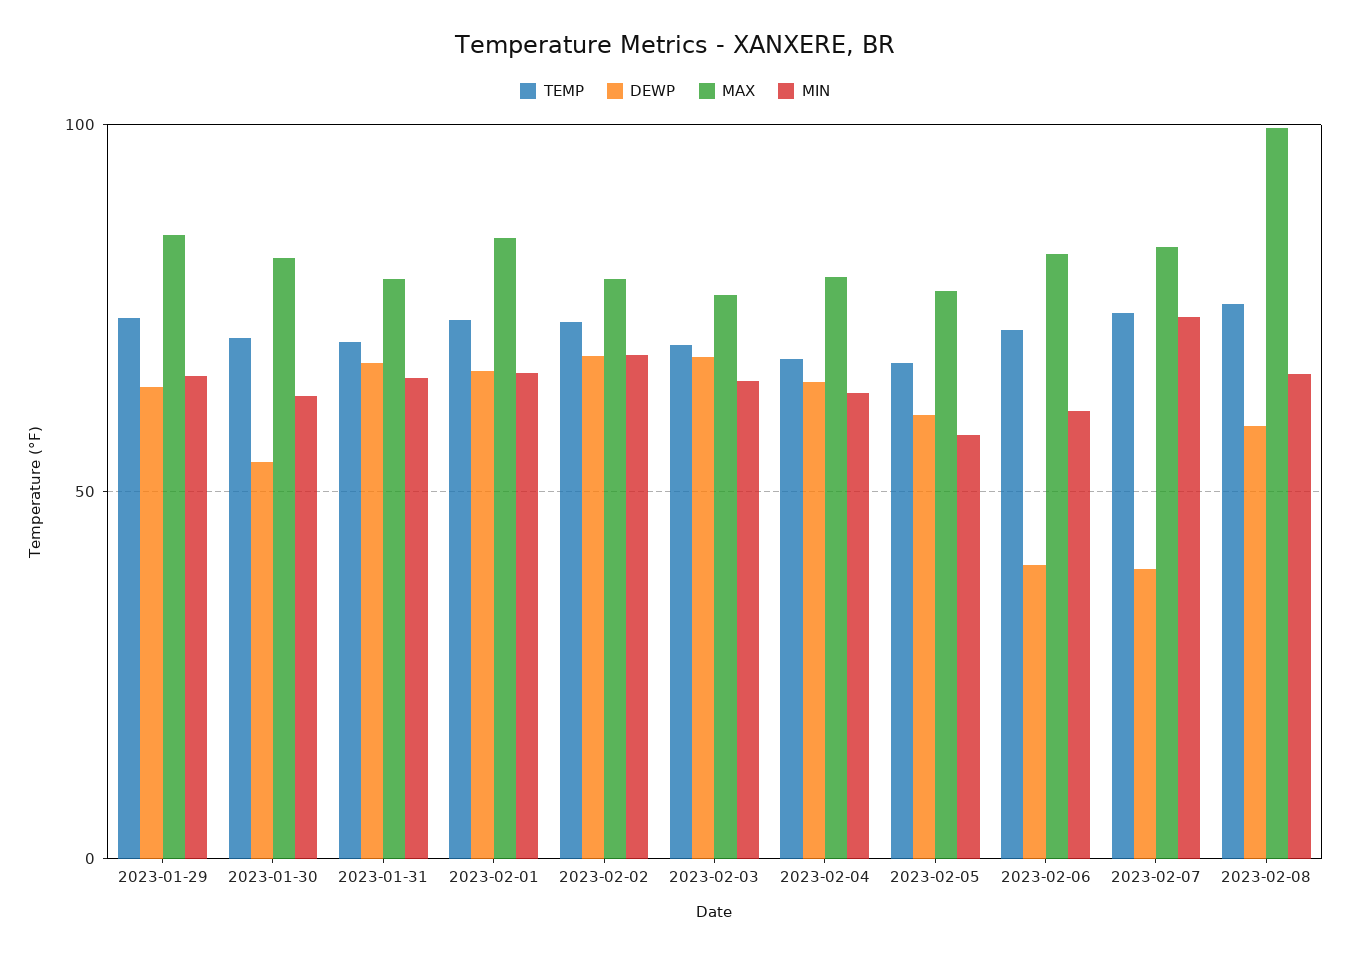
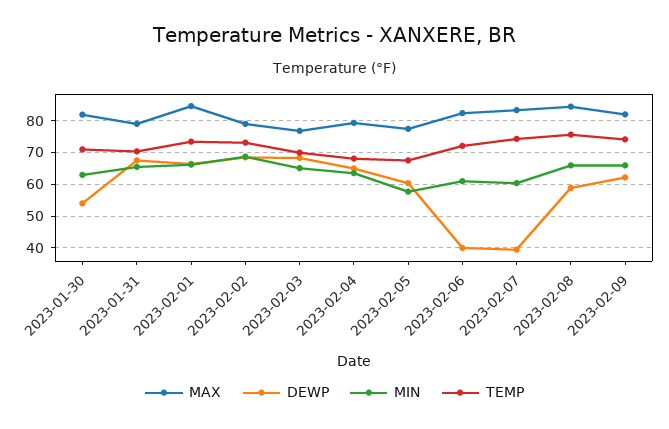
TEMP, 2023-01-29: 75 -> none
DEWP, 2023-01-29: 65 -> none
MAX, 2023-01-29: 85 -> none
MIN, 2023-01-29: 65 -> none
MIN, 2023-02-07: 75 -> 60
MAX, 2023-02-08: 100 -> 84
MAX, 2023-02-09: none -> 82
DEWP, 2023-02-09: none -> 62
MIN, 2023-02-09: none -> 66
TEMP, 2023-02-09: none -> 74

